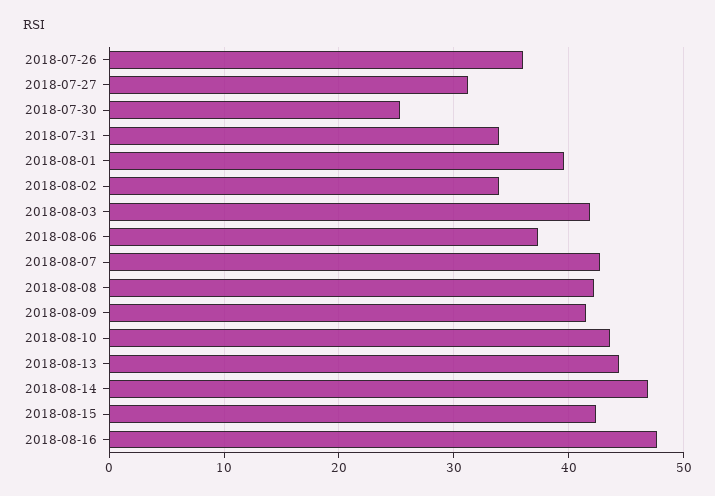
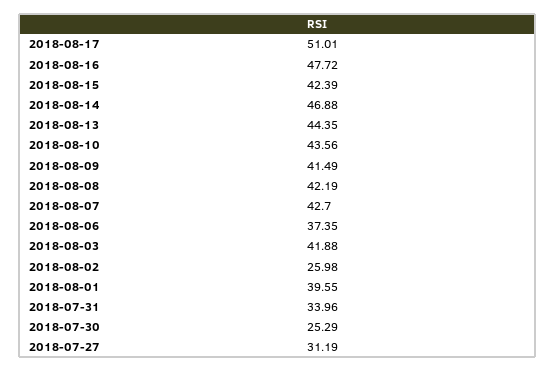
2018-07-26: 36 -> none
2018-08-02: 34 -> 25.98
2018-08-17: none -> 51.01

